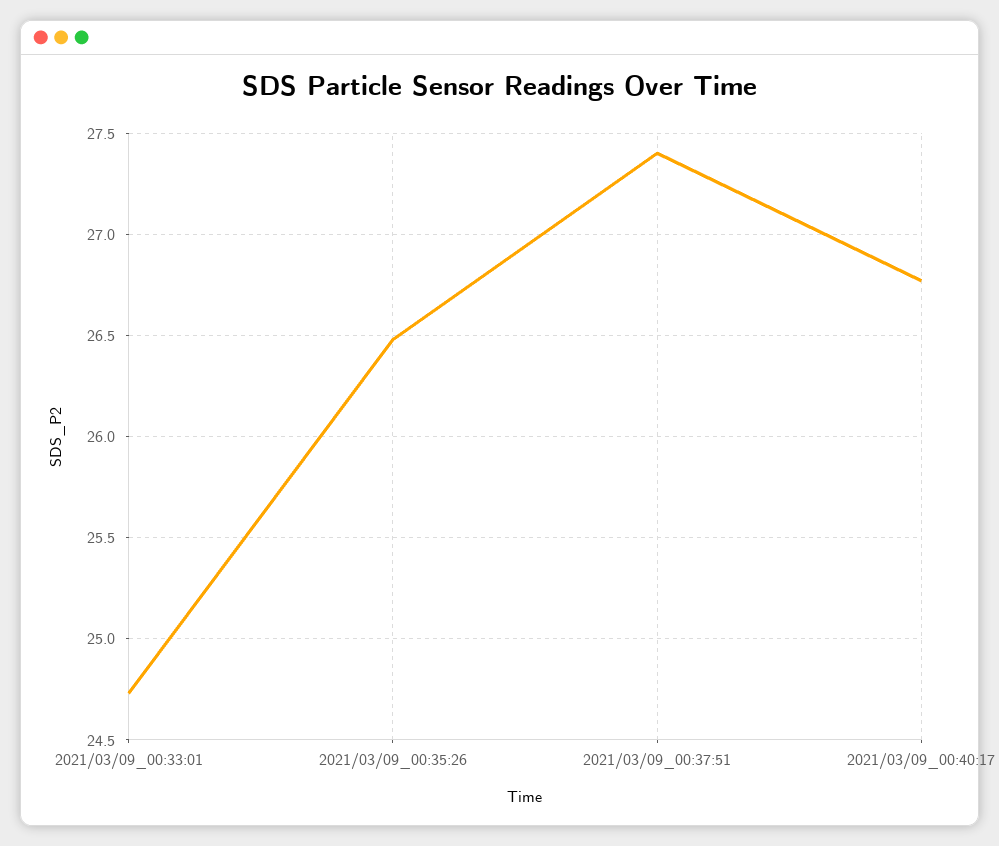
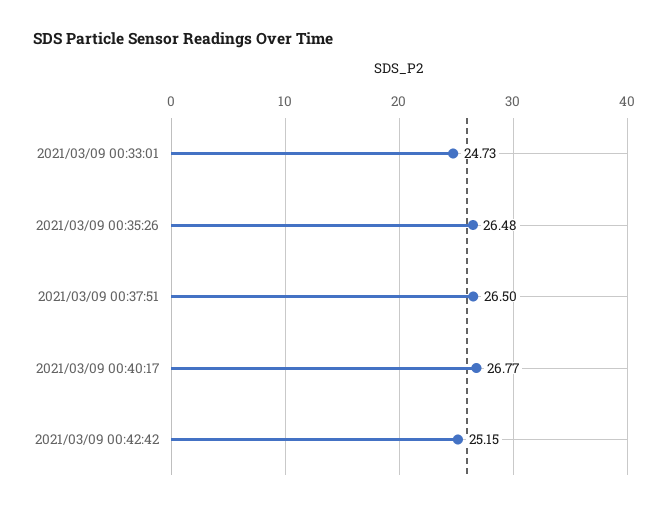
2021/03/09_00:37:51: 27.4 -> 26.5
2021/03/09 00:42:42: none -> 25.15

